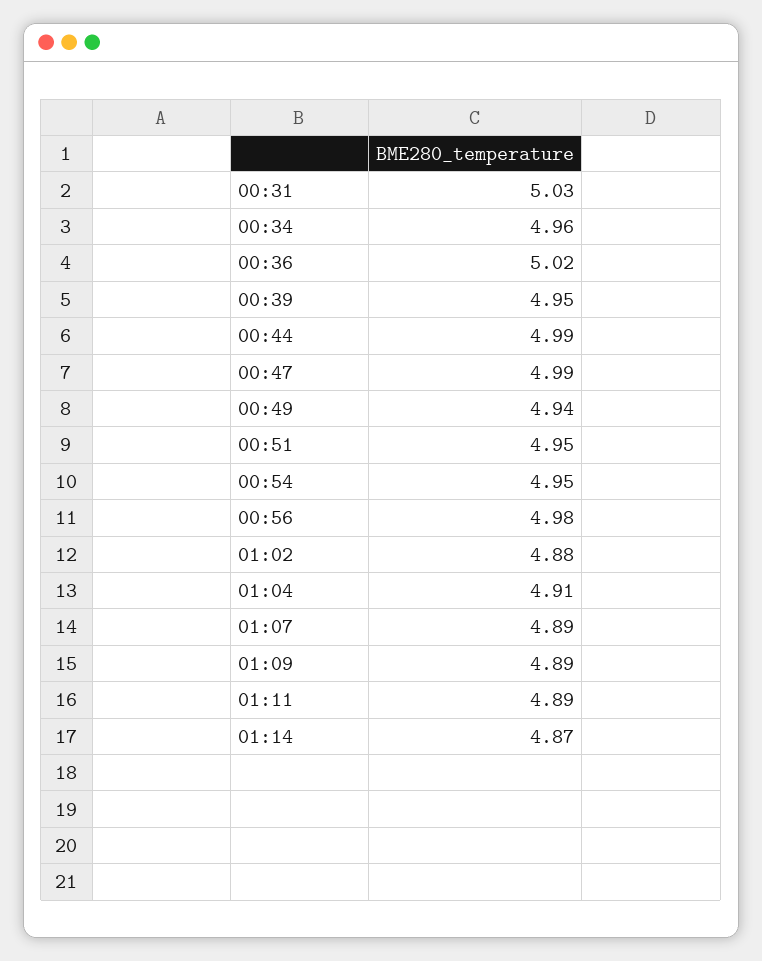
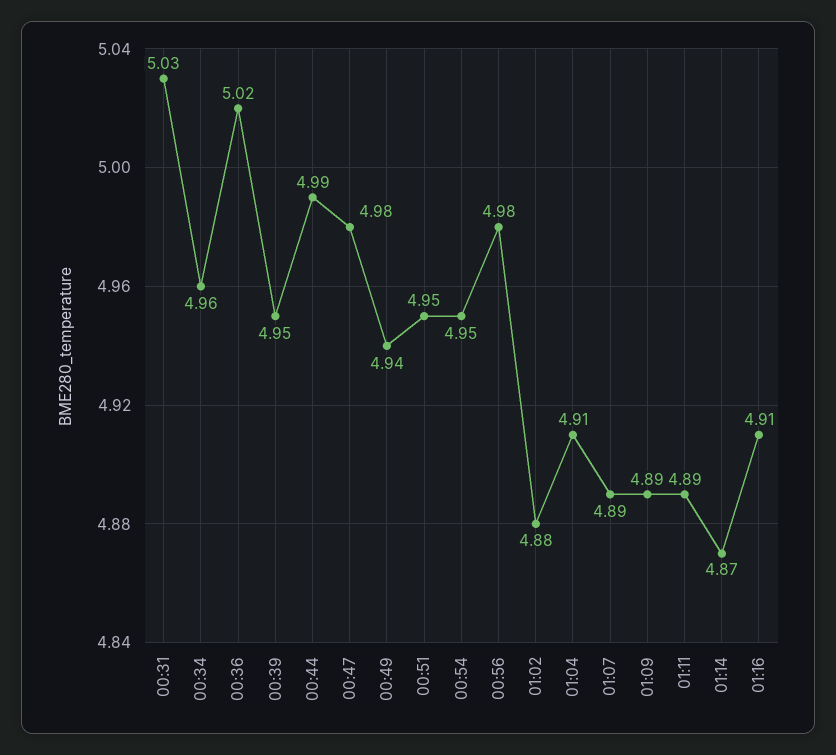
00:47: 4.99 -> 4.98
01:16: none -> 4.91

